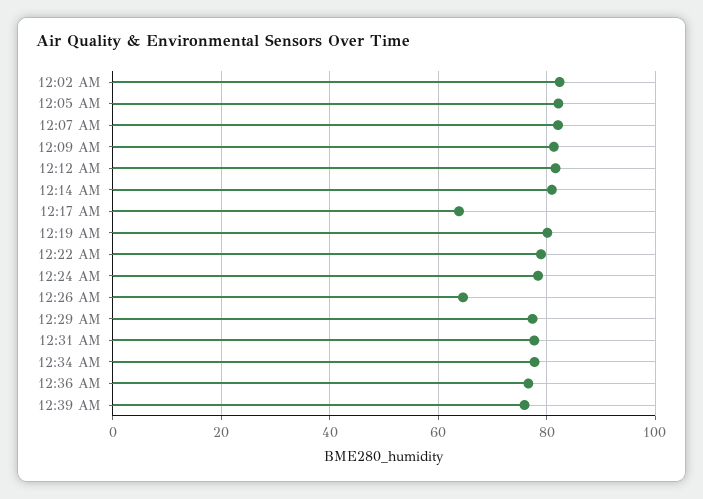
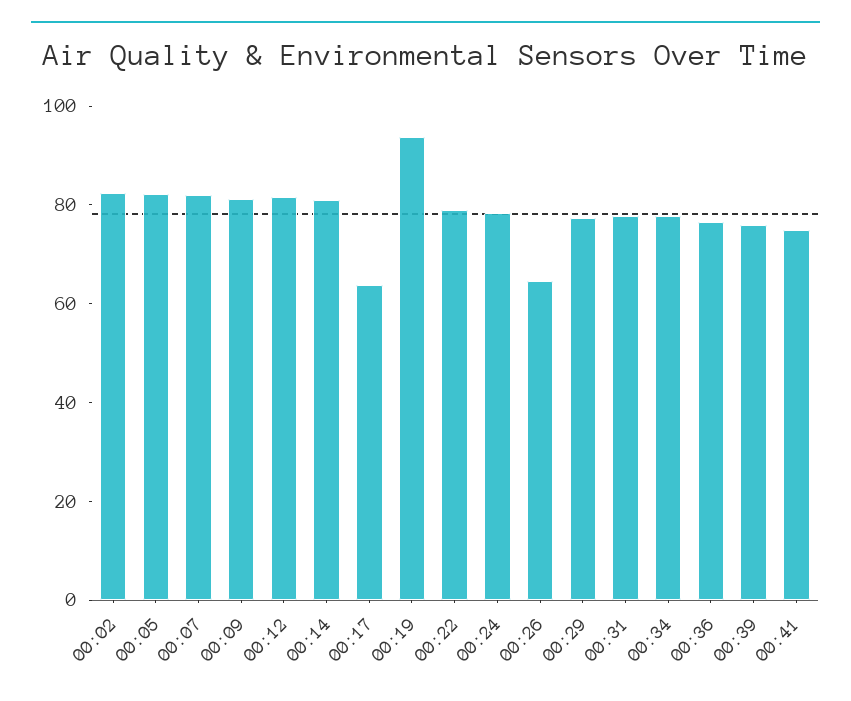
12:19 AM: 80 -> 95
00:41: none -> 75

